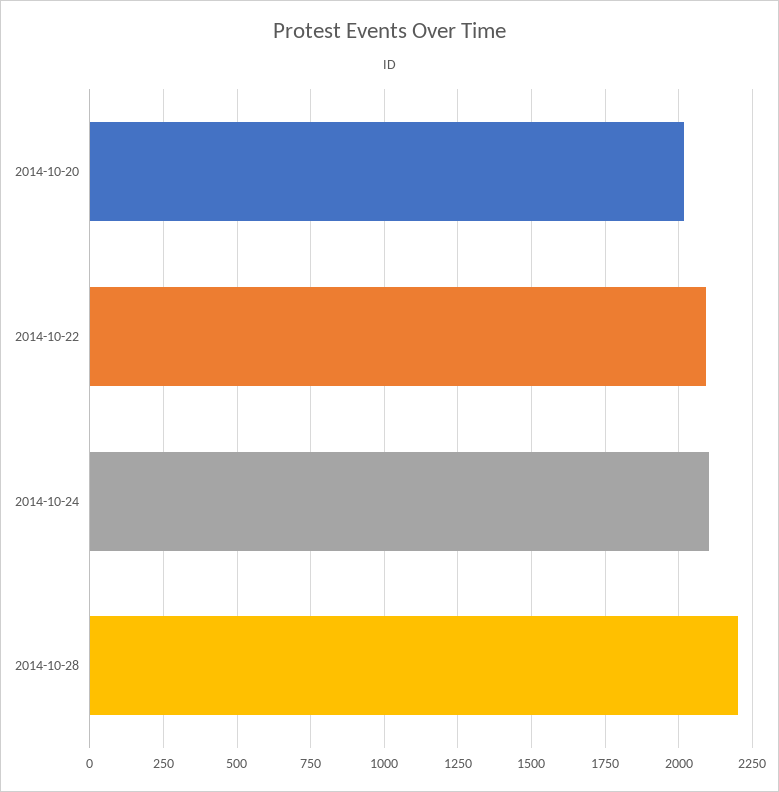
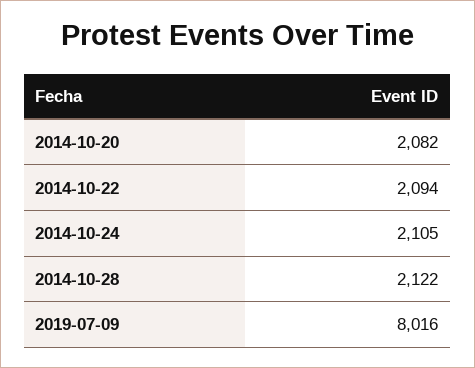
2014-10-20: 2025 -> 2082
2014-10-28: 2200 -> 2122
2019-07-09: none -> 8016

